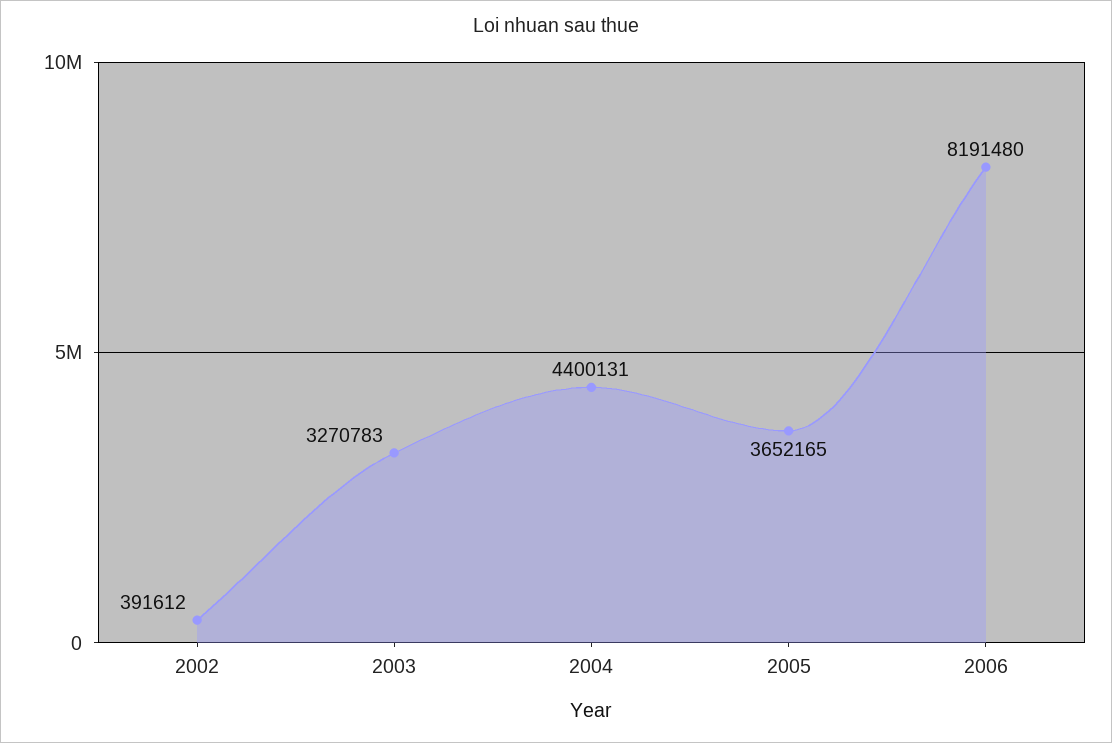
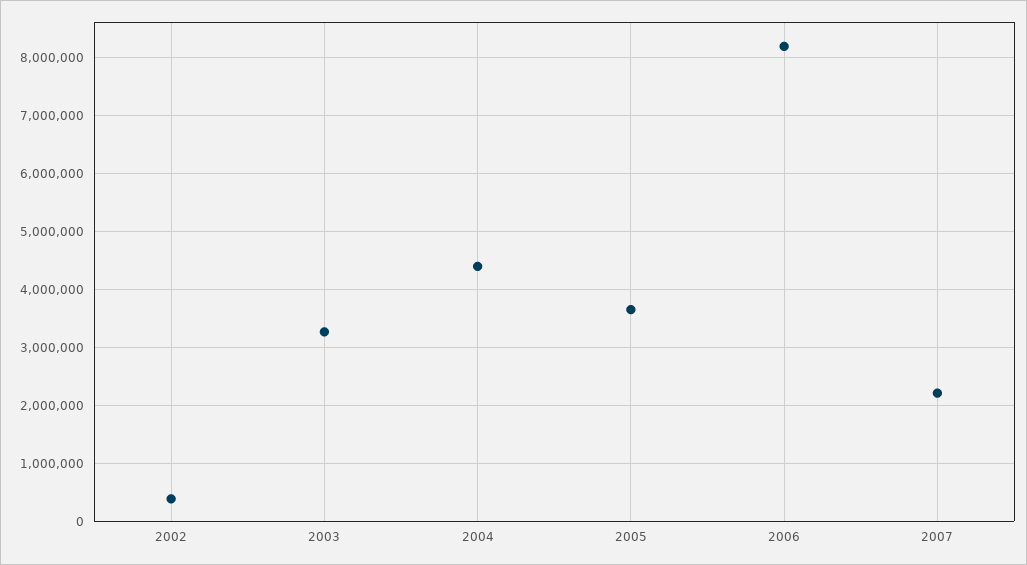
2007: none -> 2200000

